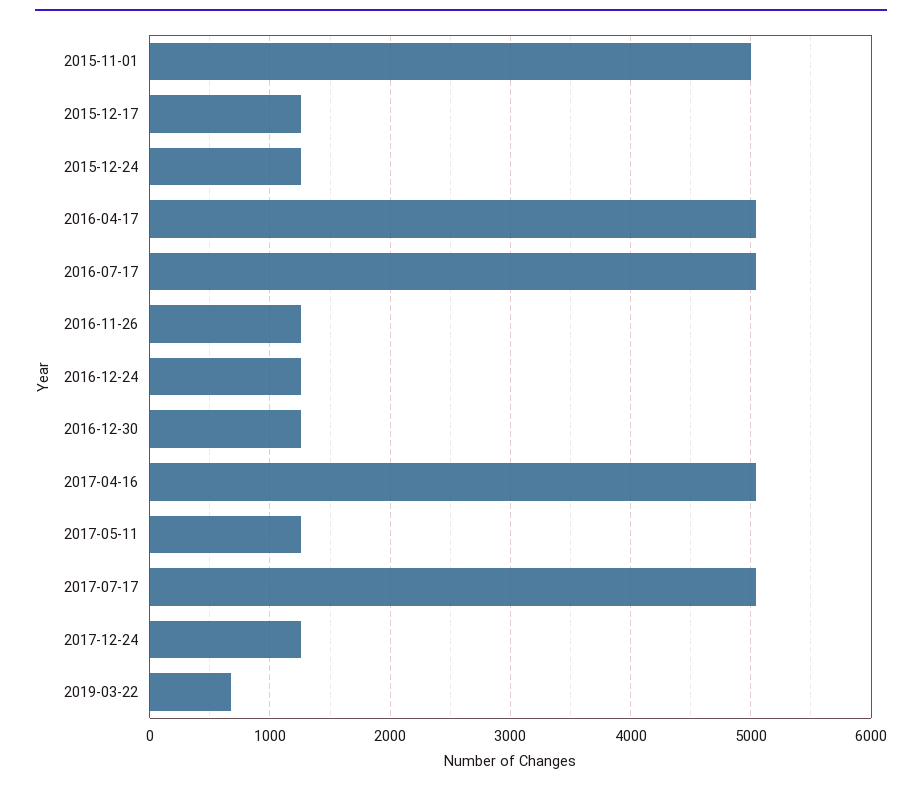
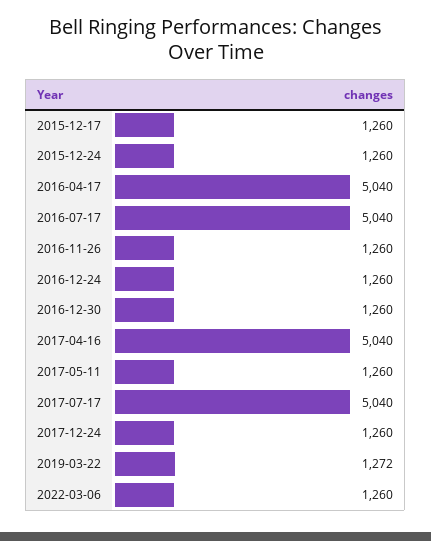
2015-11-01: 5000 -> none
2019-03-22: 700 -> 1272
2022-03-06: none -> 1260

